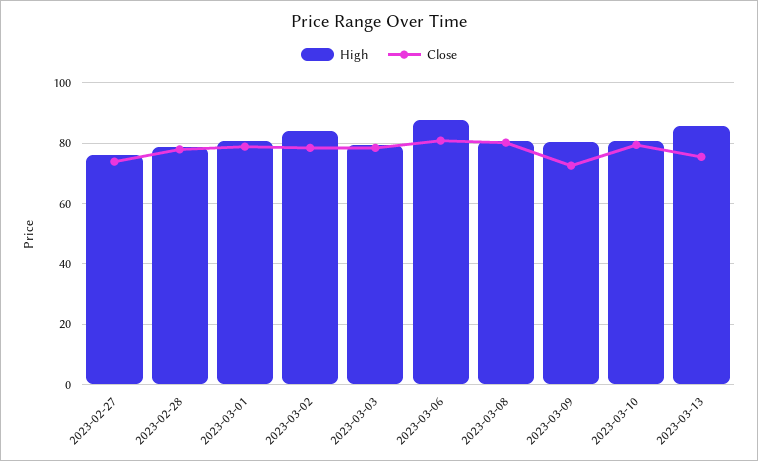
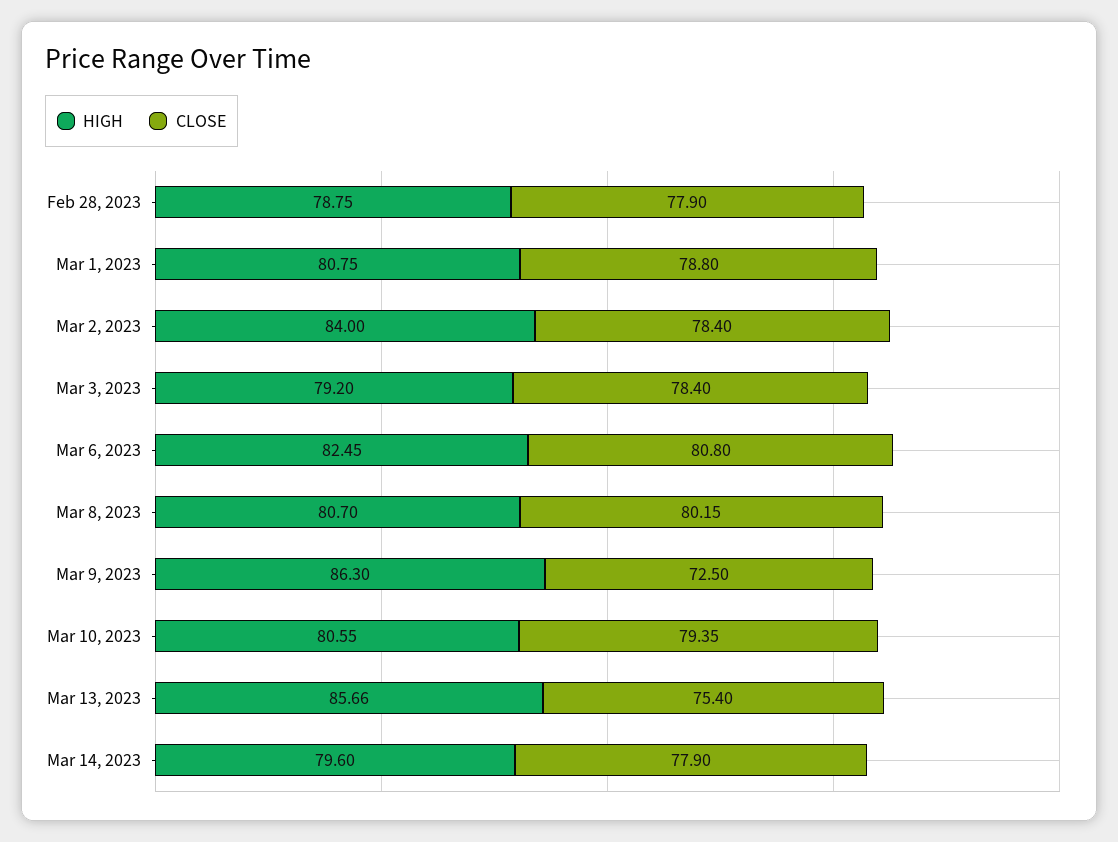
High, 2023-02-27: 76 -> none
Close, 2023-02-27: 74 -> none
High, 2023-03-06: 88 -> 82.45
High, 2023-03-09: 80 -> 86.3
High, Mar 14, 2023: none -> 79.6
Close, Mar 14, 2023: none -> 77.9

